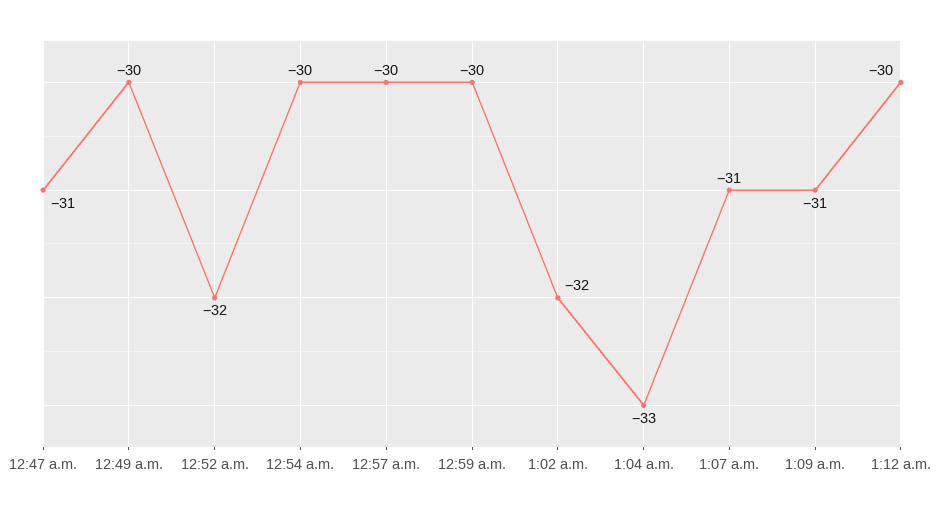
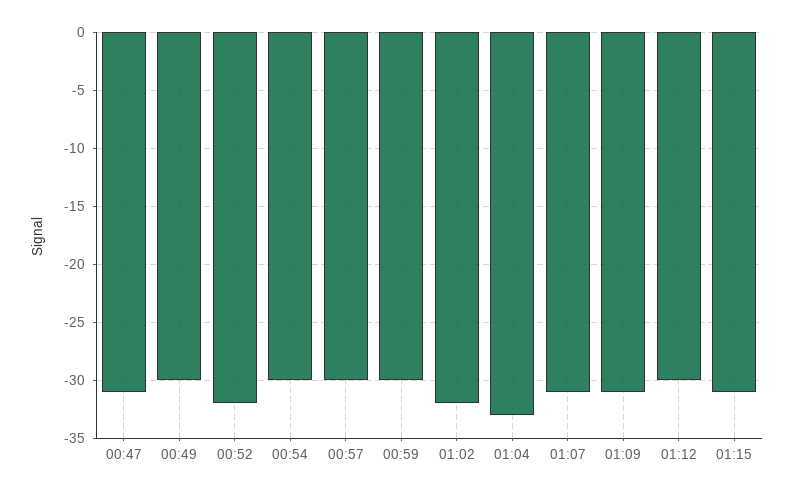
01:15: none -> -31

